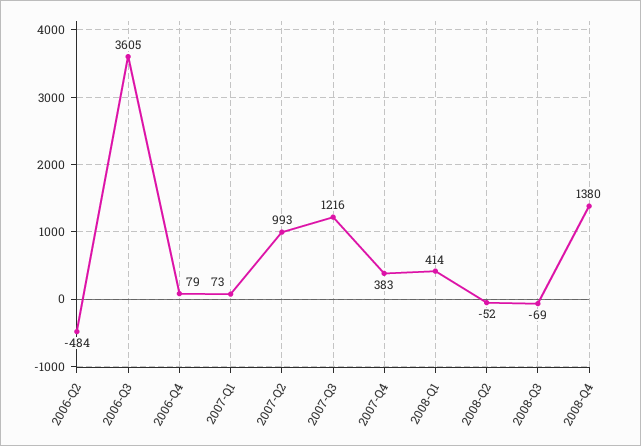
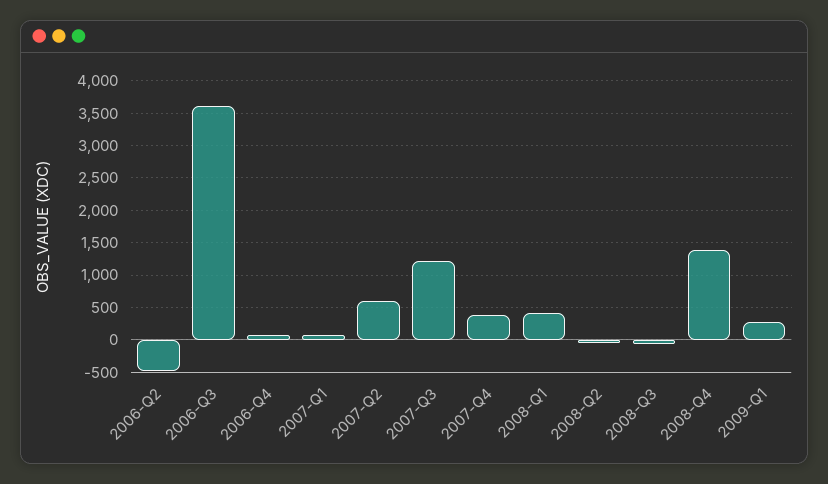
2007-Q2: 993 -> 600
2009-Q1: none -> 300

